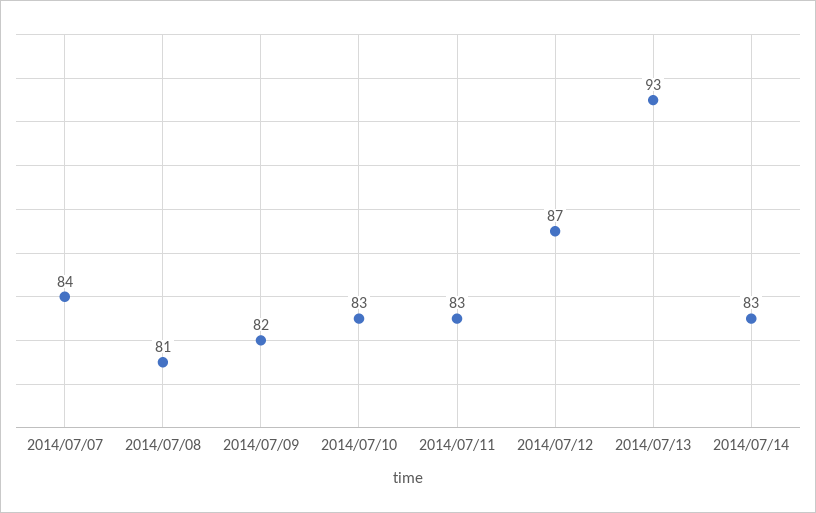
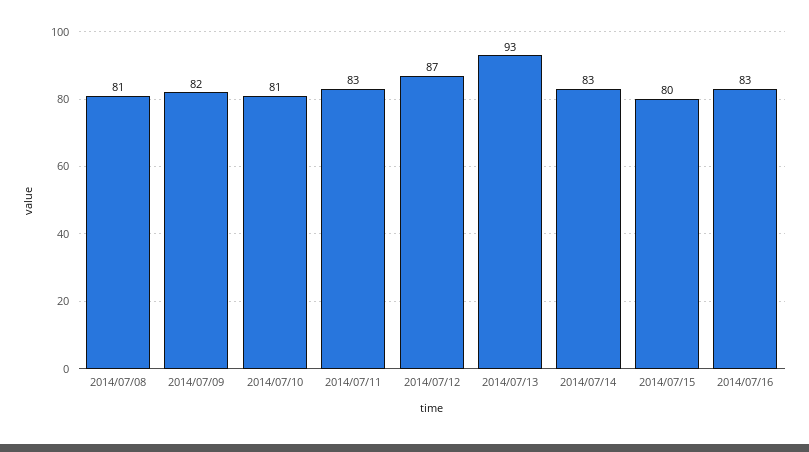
2014/07/07: 84 -> none
2014/07/10: 83 -> 81
2014/07/15: none -> 80
2014/07/16: none -> 83

